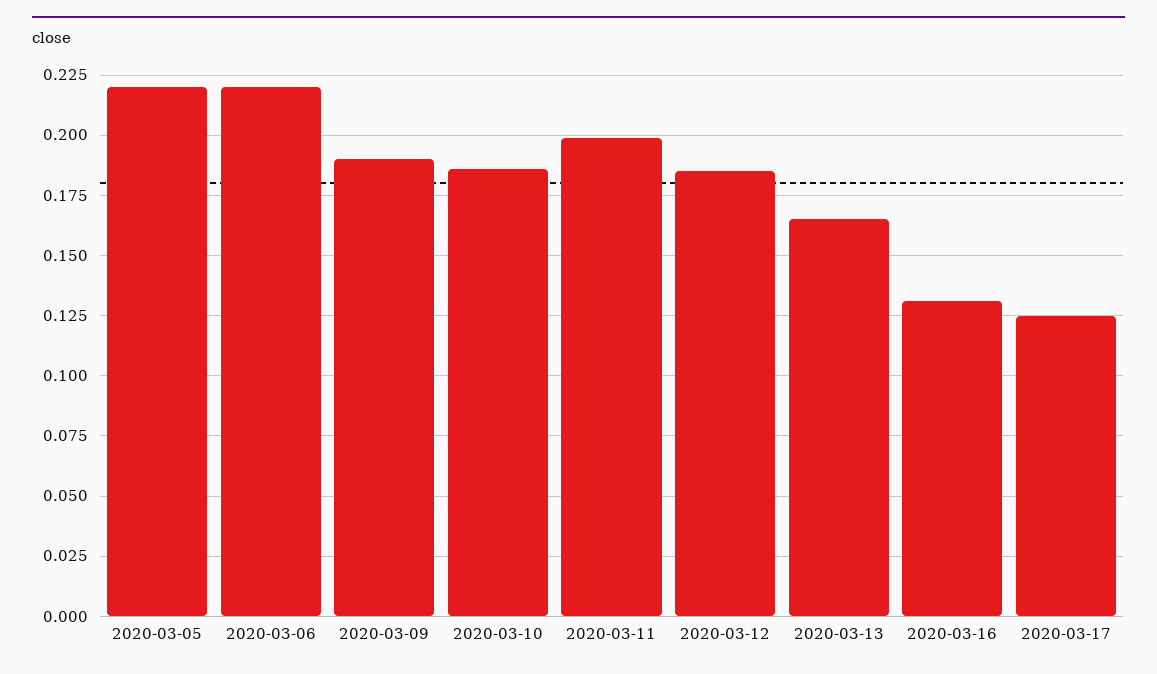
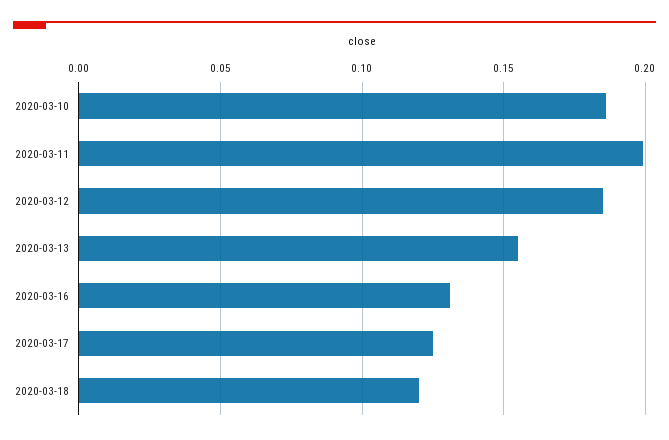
2020-03-05: 0.22 -> none
2020-03-06: 0.22 -> none
2020-03-09: 0.19 -> none
2020-03-13: 0.165 -> 0.155
2020-03-18: none -> 0.12

